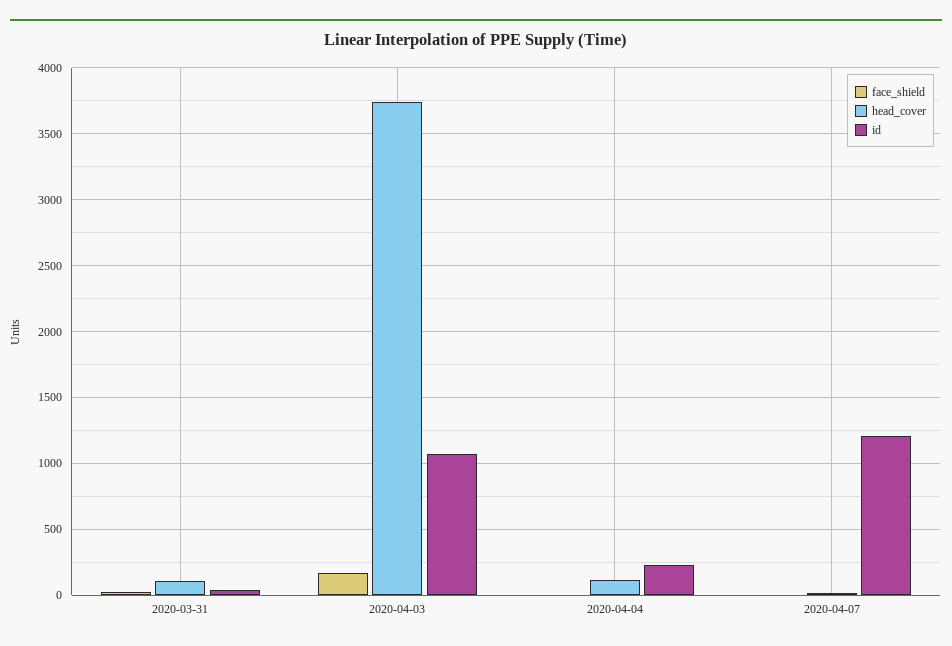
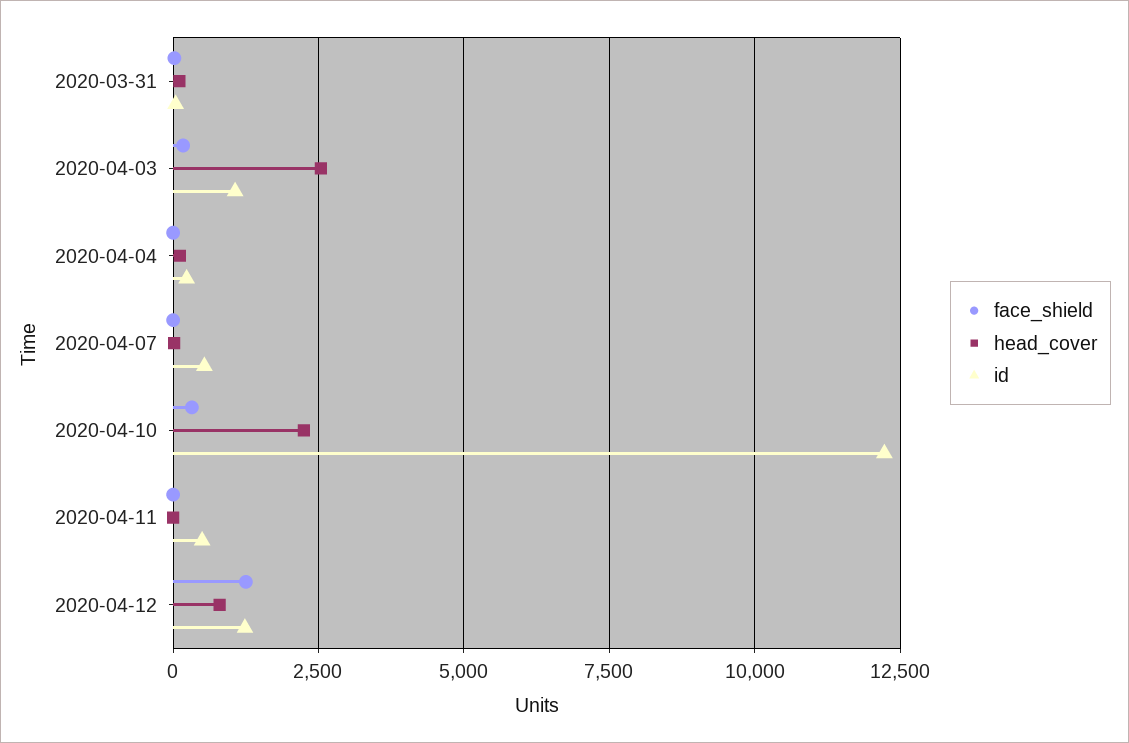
head_cover, 2020-04-03: 3750 -> 2500
id, 2020-04-07: 1200 -> 500
face_shield, 2020-04-10: none -> 250
head_cover, 2020-04-10: none -> 2250
id, 2020-04-10: none -> 12250
face_shield, 2020-04-11: none -> 0
head_cover, 2020-04-11: none -> 0
id, 2020-04-11: none -> 500
face_shield, 2020-04-12: none -> 1250
head_cover, 2020-04-12: none -> 750
id, 2020-04-12: none -> 1250

